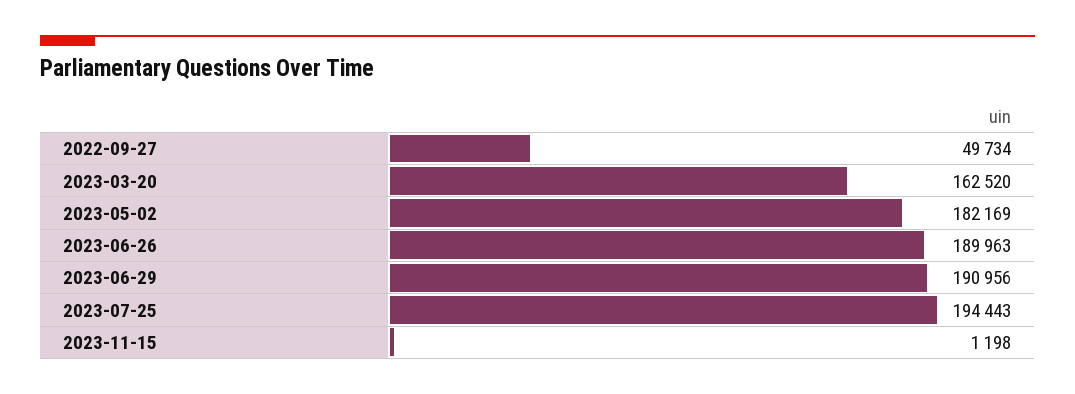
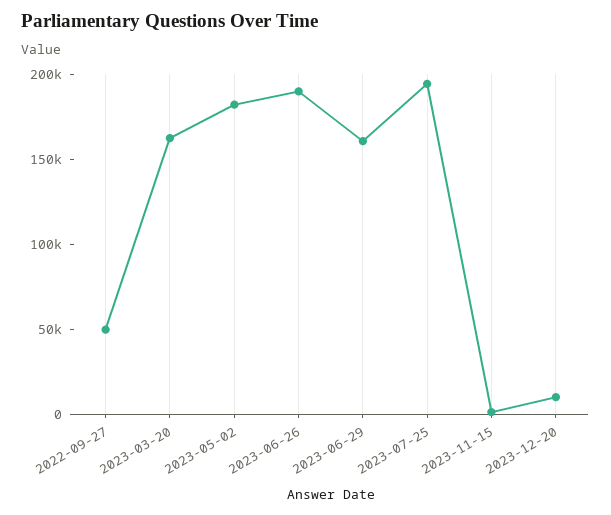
2023-06-29: 190956 -> 160000
2023-12-20: none -> 10000

